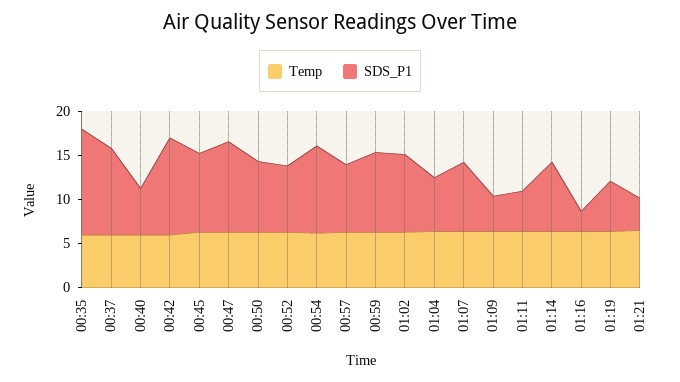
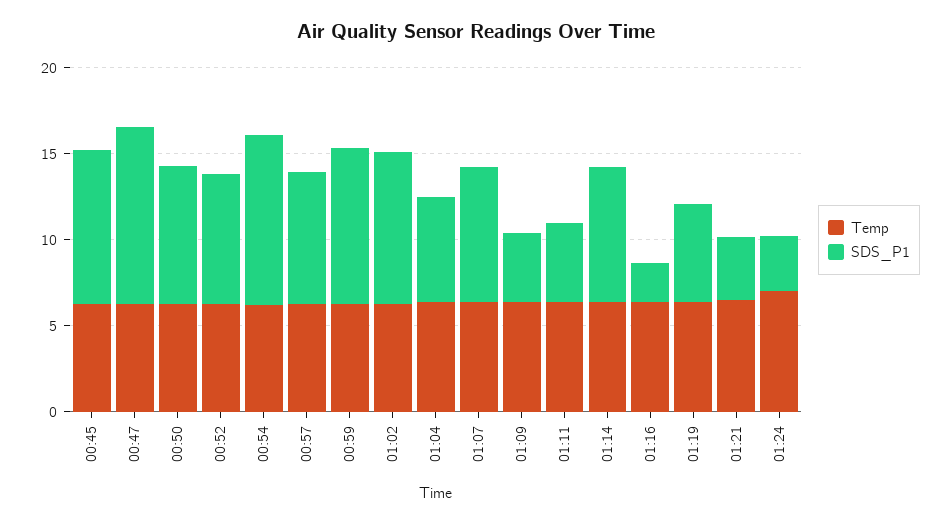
Temp, 00:35: 6 -> none
SDS_P1, 00:35: 12 -> none
Temp, 00:37: 6 -> none
SDS_P1, 00:37: 10 -> none
Temp, 00:40: 6 -> none
SDS_P1, 00:40: 5 -> none
Temp, 00:42: 6 -> none
SDS_P1, 00:42: 11 -> none
Temp, 01:24: none -> 7
SDS_P1, 01:24: none -> 3

